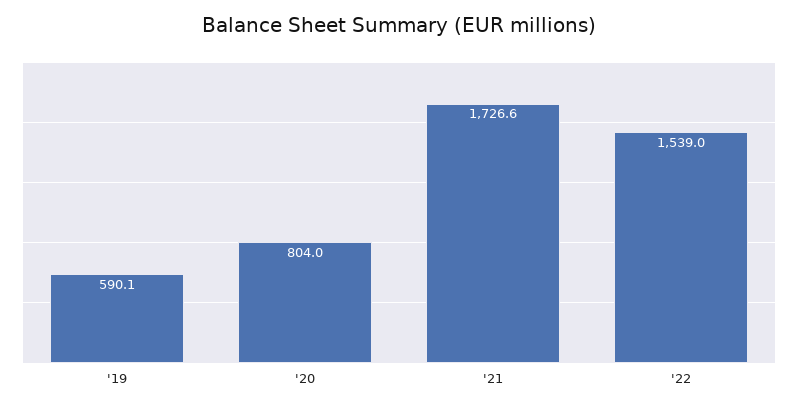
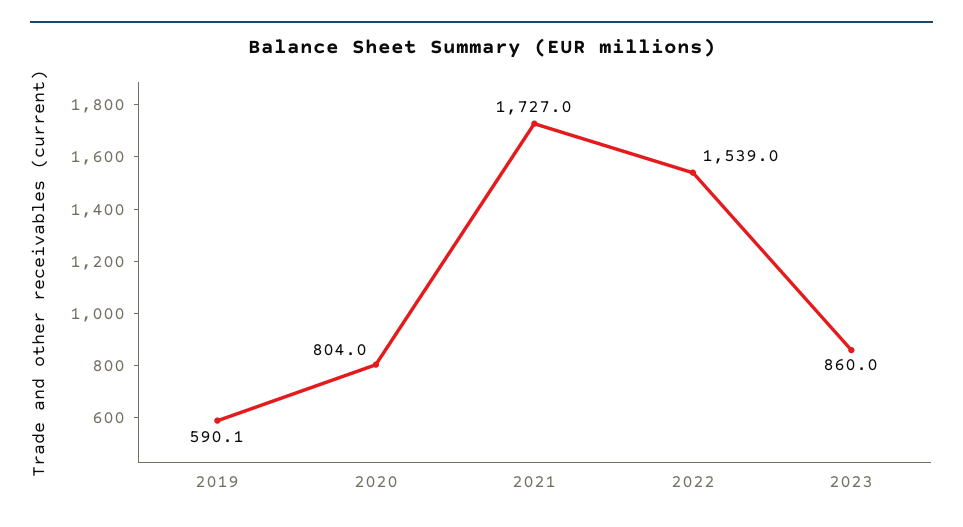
'21: 1726.6 -> 1727
2023: none -> 860

